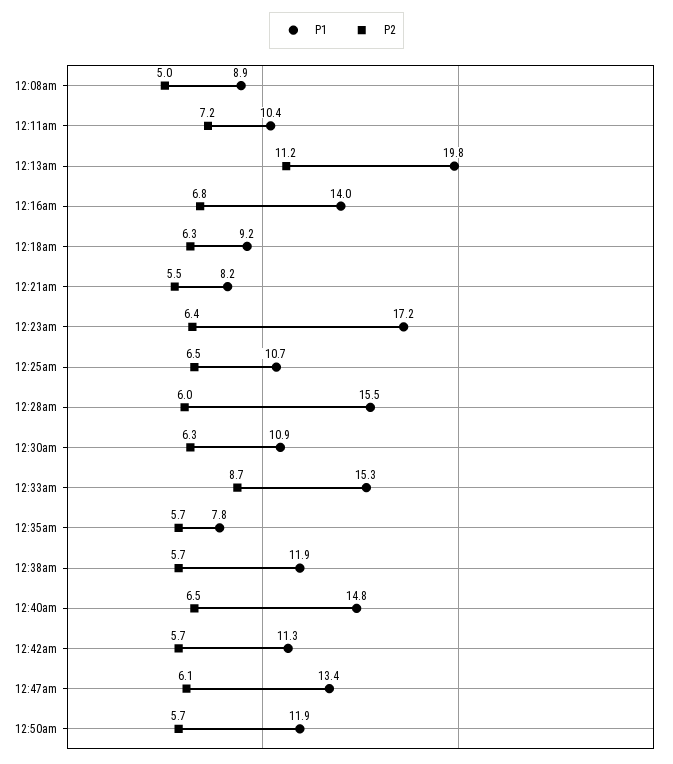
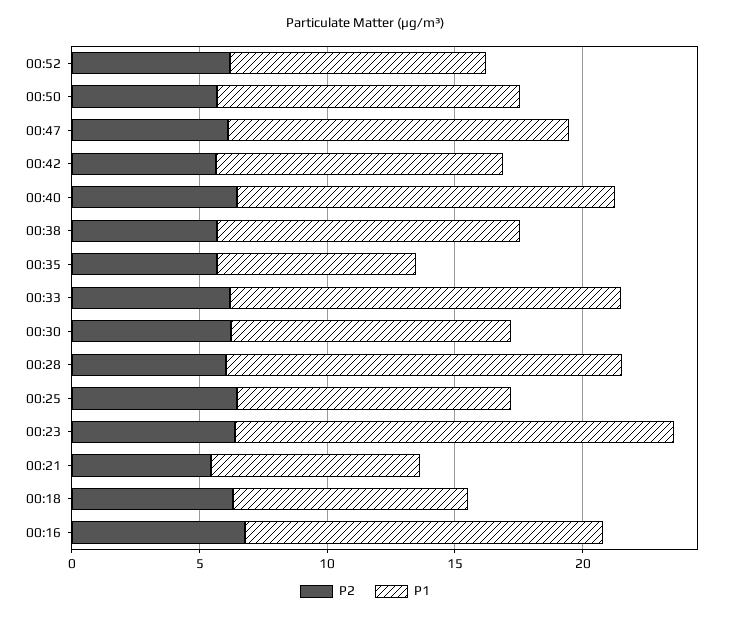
P1, 12:08am: 8.9 -> none
P2, 12:08am: 5 -> none
P1, 12:11am: 10.4 -> none
P2, 12:11am: 7.2 -> none
P1, 12:13am: 19.8 -> none
P2, 12:13am: 11.2 -> none
P2, 12:33am: 8.7 -> 6
P2, 00:52: none -> 6
P1, 00:52: none -> 10

